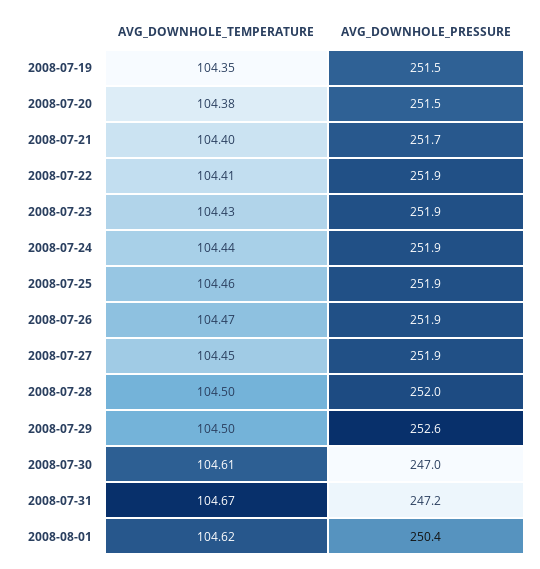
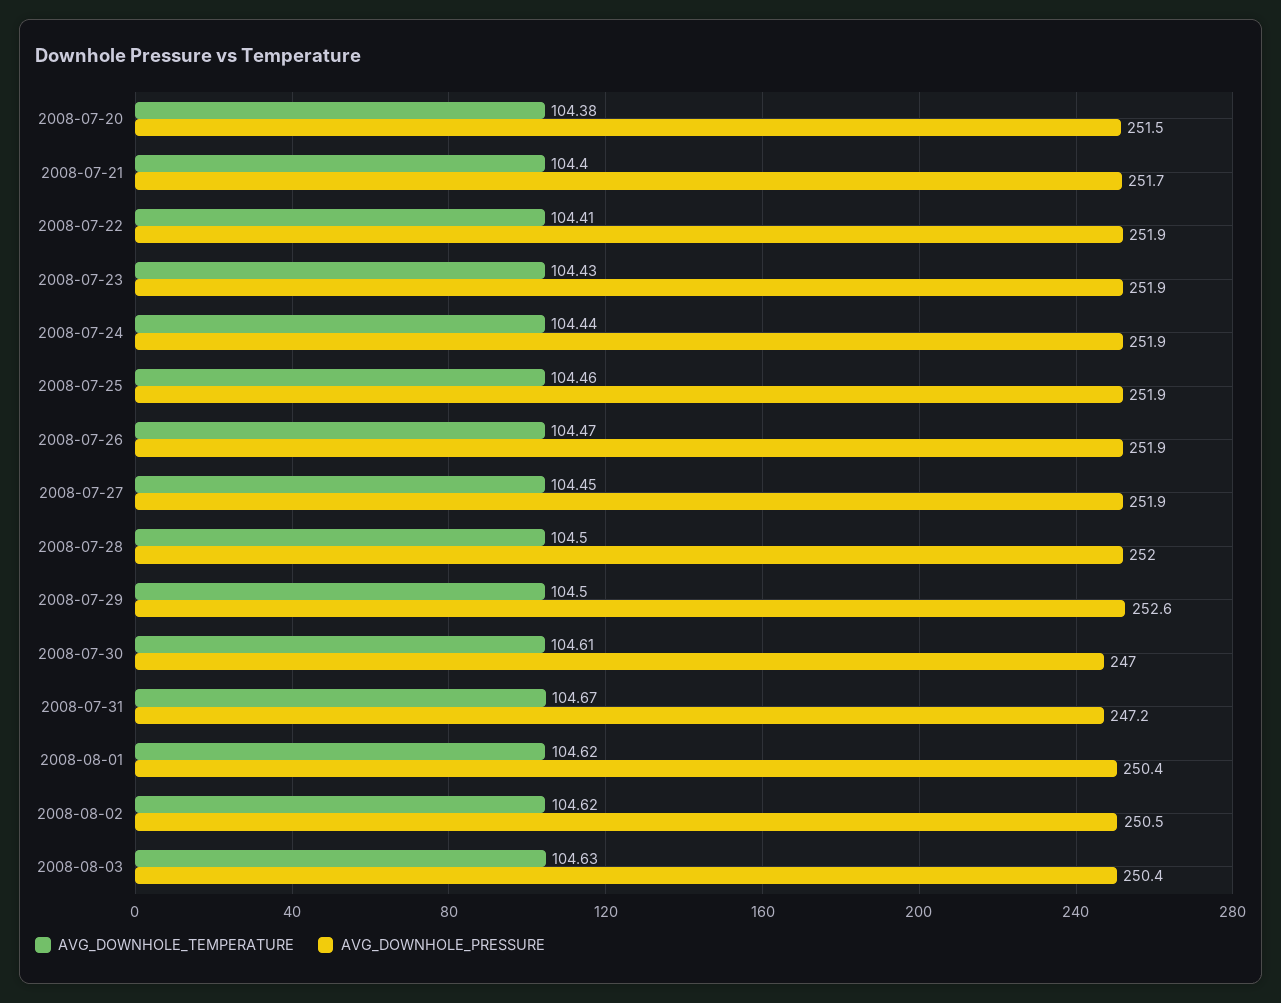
AVG_DOWNHOLE_TEMPERATURE, 2008-07-19: 104.35 -> none
AVG_DOWNHOLE_PRESSURE, 2008-07-19: 251.5 -> none
AVG_DOWNHOLE_TEMPERATURE, 2008-08-02: none -> 104.62
AVG_DOWNHOLE_PRESSURE, 2008-08-02: none -> 250.5
AVG_DOWNHOLE_TEMPERATURE, 2008-08-03: none -> 104.63
AVG_DOWNHOLE_PRESSURE, 2008-08-03: none -> 250.4

